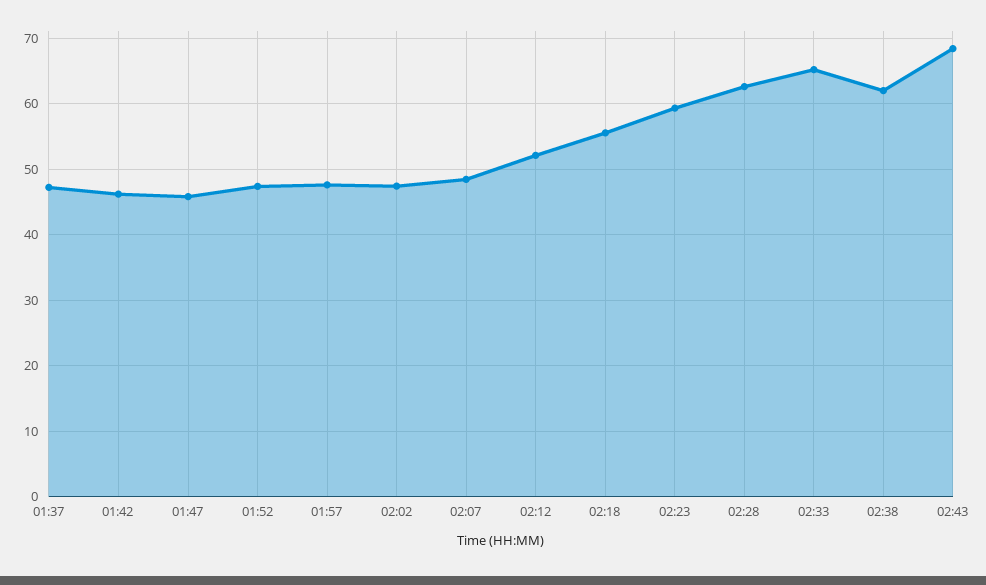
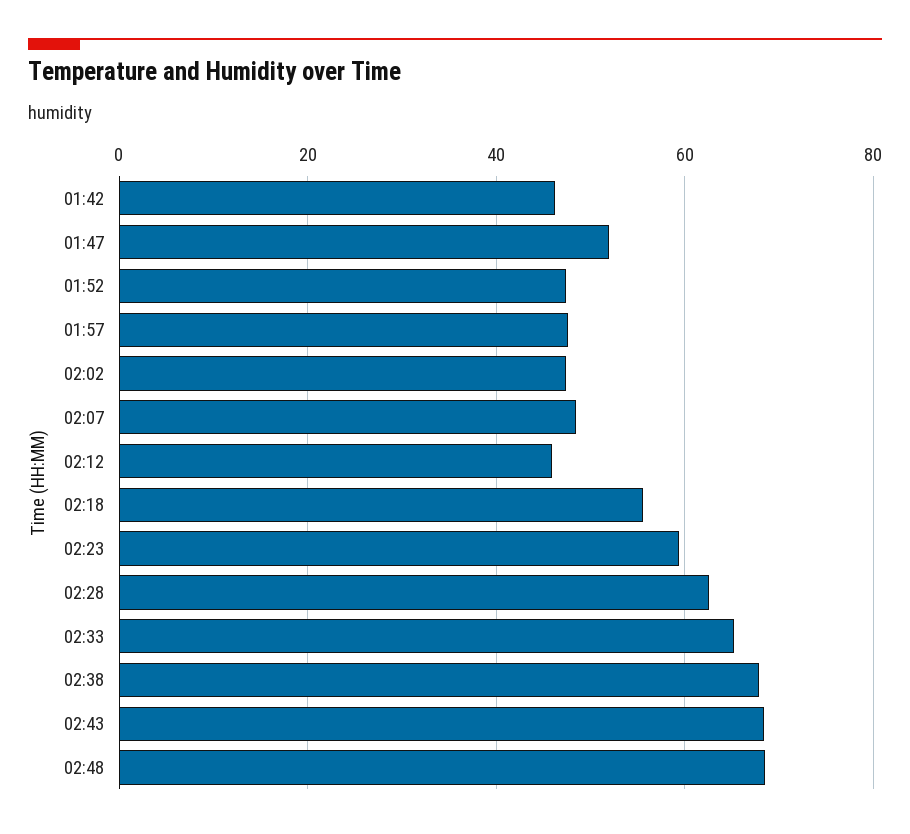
01:37: 47 -> none
01:47: 46 -> 52
02:12: 52 -> 46
02:38: 62 -> 68
02:48: none -> 68

